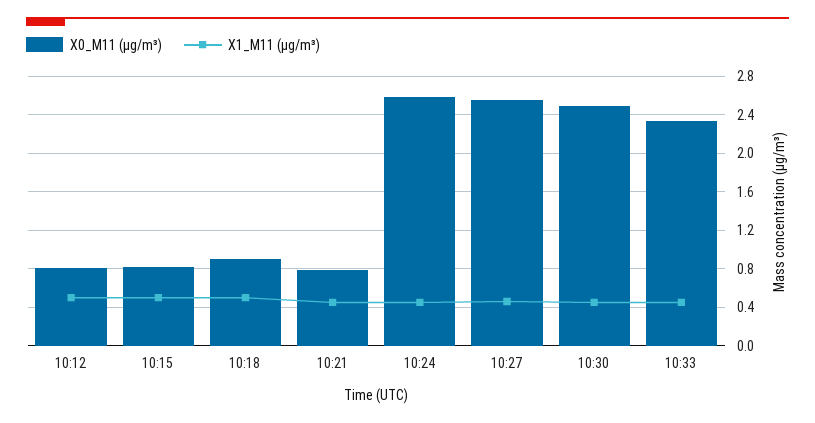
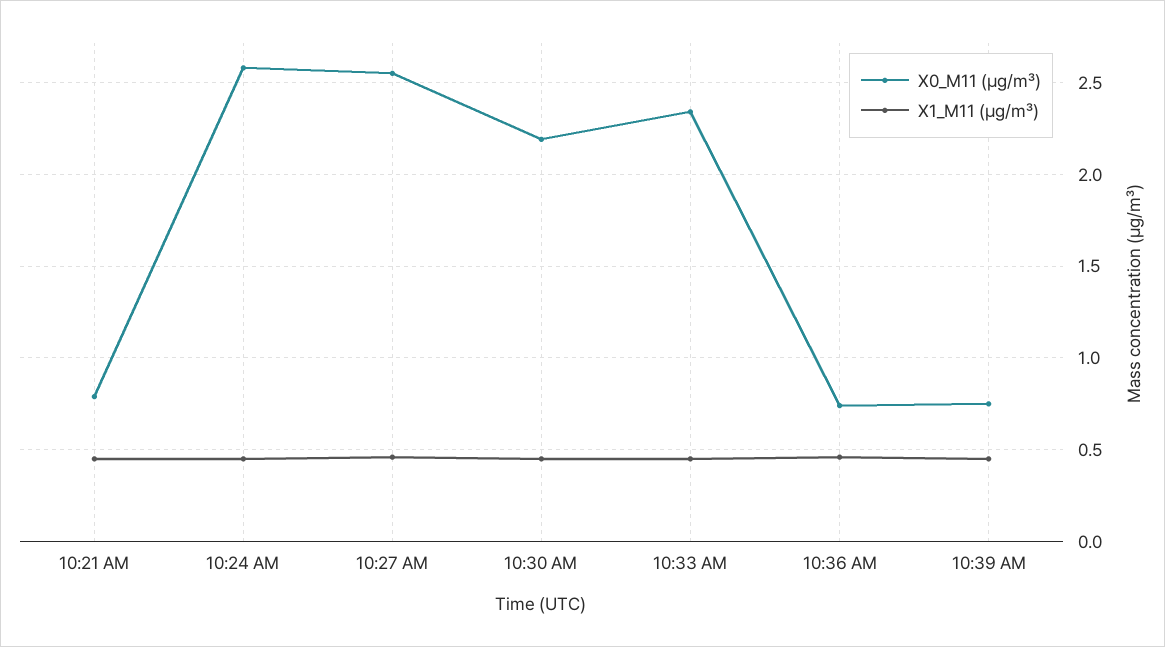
X0_M11 (μg/m³), 10:12: 0.8 -> none
X1_M11 (μg/m³), 10:12: 0.5 -> none
X0_M11 (μg/m³), 10:15: 0.8 -> none
X1_M11 (μg/m³), 10:15: 0.5 -> none
X0_M11 (μg/m³), 10:18: 0.9 -> none
X1_M11 (μg/m³), 10:18: 0.5 -> none
X0_M11 (μg/m³), 10:30: 2.5 -> 2.2
X0_M11 (μg/m³), 10:36 AM: none -> 0.75
X1_M11 (μg/m³), 10:36 AM: none -> 0.45
X0_M11 (μg/m³), 10:39 AM: none -> 0.75
X1_M11 (μg/m³), 10:39 AM: none -> 0.45

